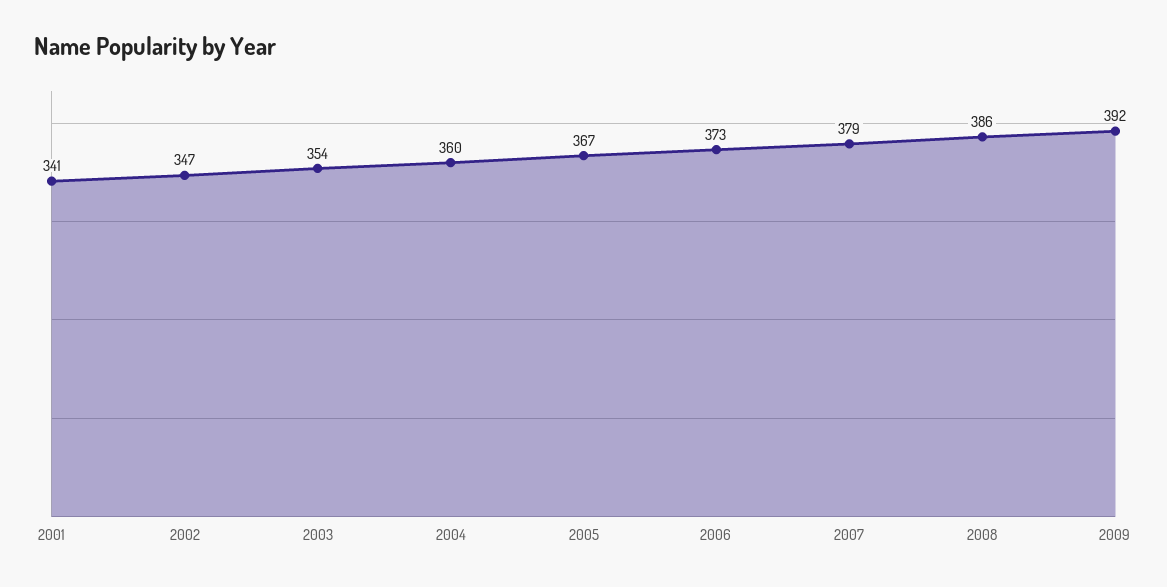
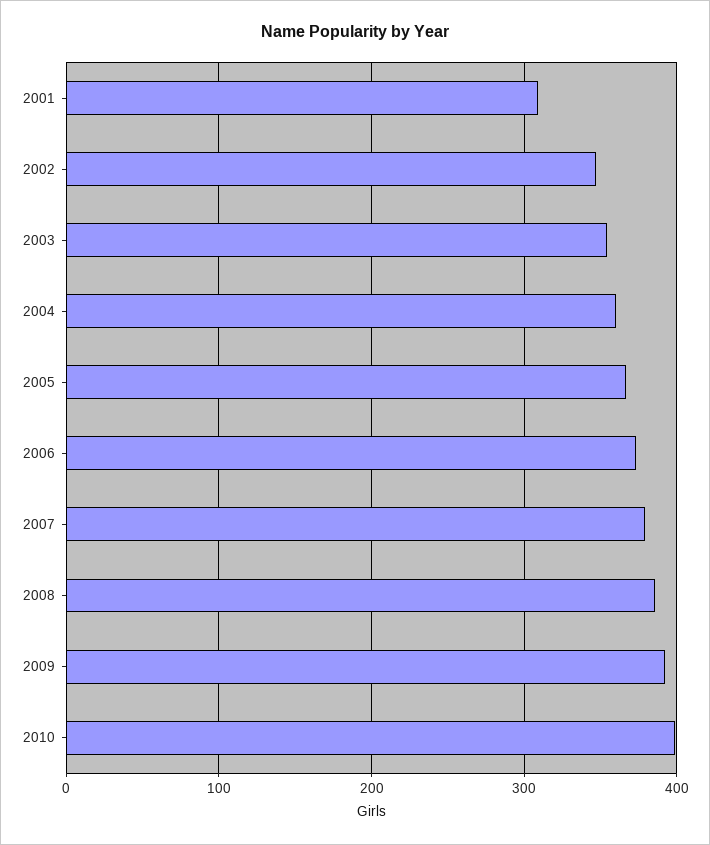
2001: 341 -> 310
2010: none -> 400

